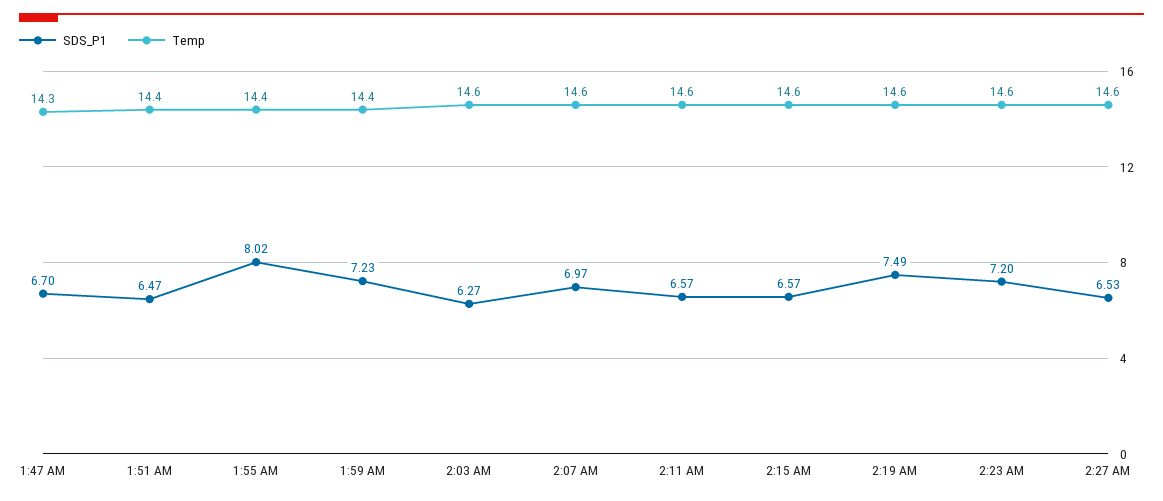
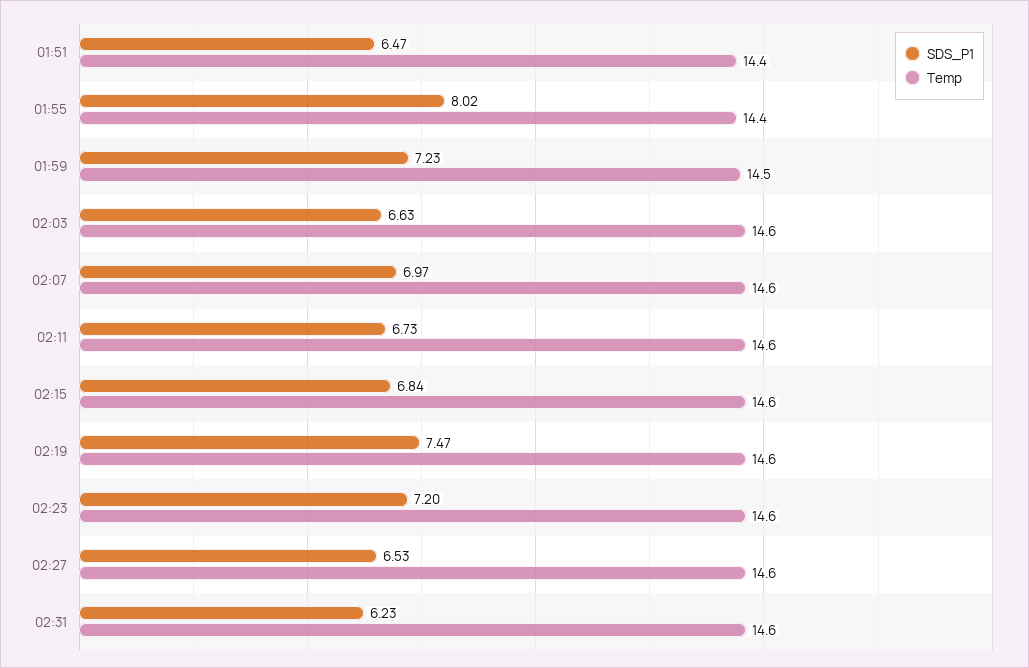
SDS_P1, 1:47 AM: 6.7 -> none
Temp, 1:47 AM: 14.3 -> none
Temp, 1:59 AM: 14.4 -> 14.5
SDS_P1, 2:03 AM: 6.27 -> 6.63
SDS_P1, 2:11 AM: 6.57 -> 6.73
SDS_P1, 2:15 AM: 6.57 -> 6.84
SDS_P1, 2:19 AM: 7.49 -> 7.47
SDS_P1, 02:31: none -> 6.23
Temp, 02:31: none -> 14.6

